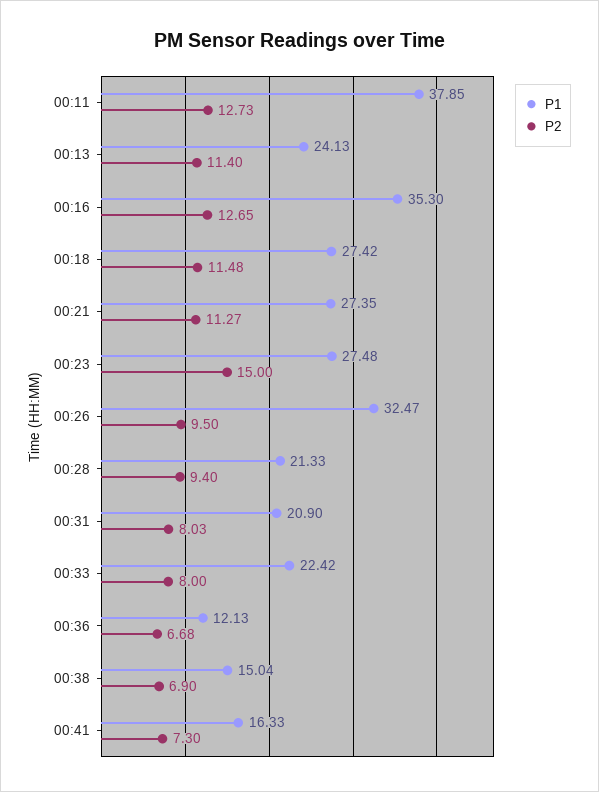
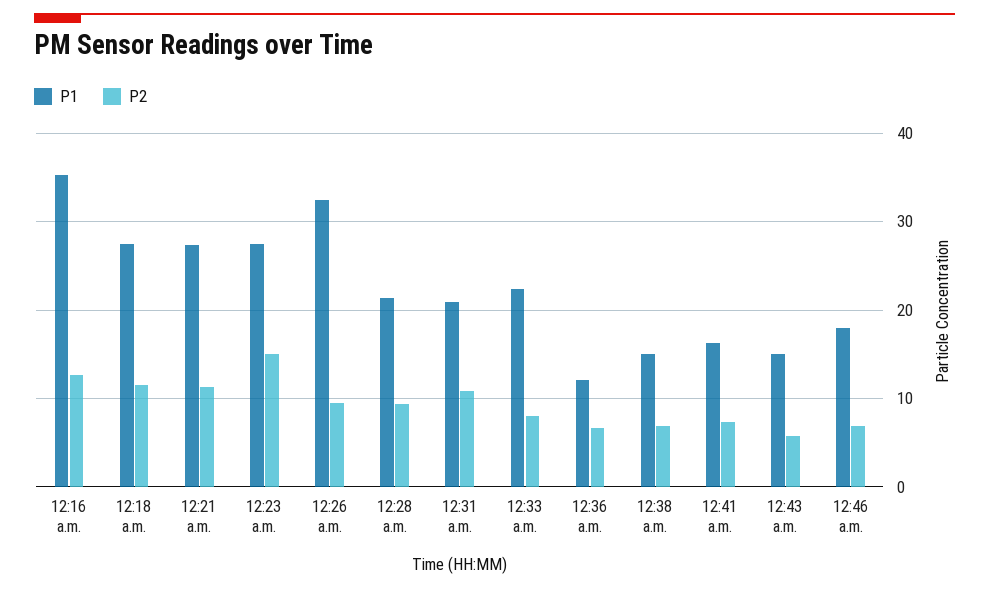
P1, 00:11: 37.85 -> none
P2, 00:11: 12.73 -> none
P1, 00:13: 24.13 -> none
P2, 00:13: 11.4 -> none
P2, 00:31: 8.03 -> 11
P1, 12:43 a.m.: none -> 15
P2, 12:43 a.m.: none -> 6
P1, 12:46 a.m.: none -> 18
P2, 12:46 a.m.: none -> 7

